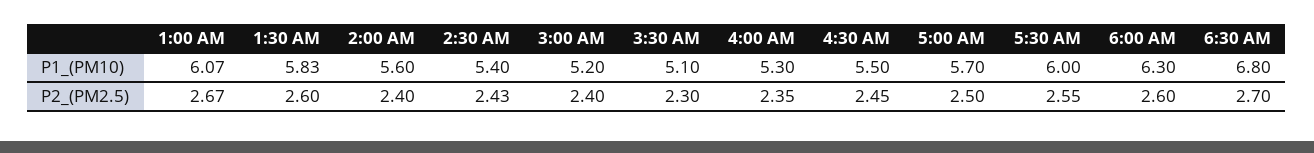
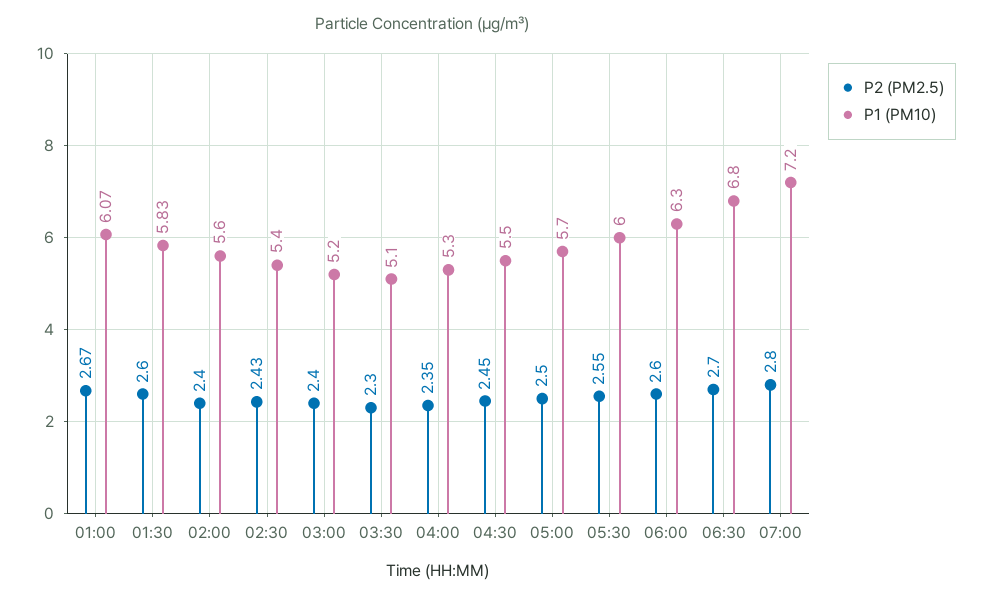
P2_(PM2.5), 07:00: none -> 2.8
P1_(PM10), 07:00: none -> 7.2

